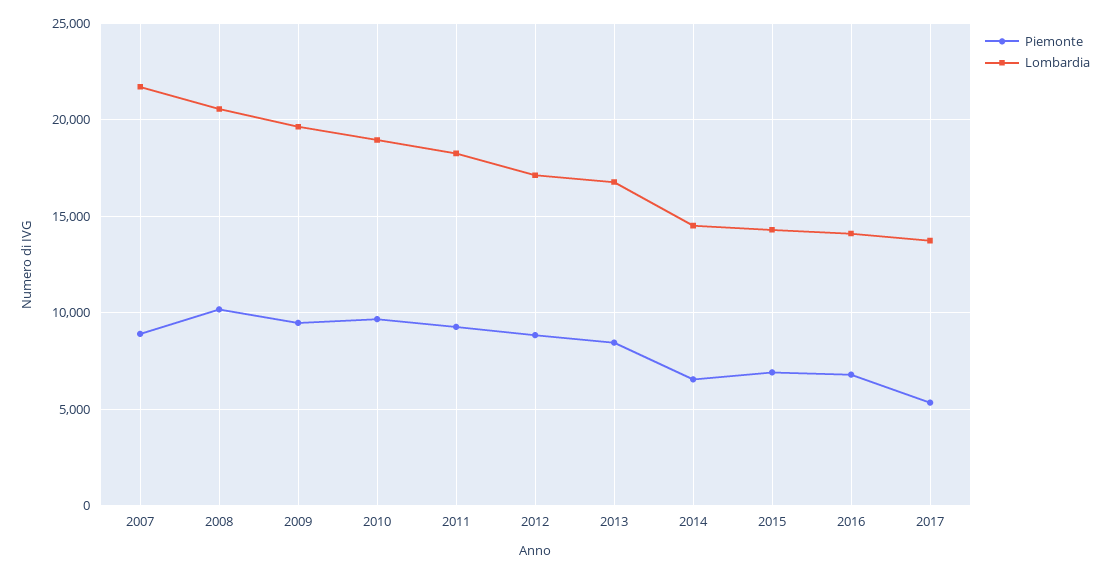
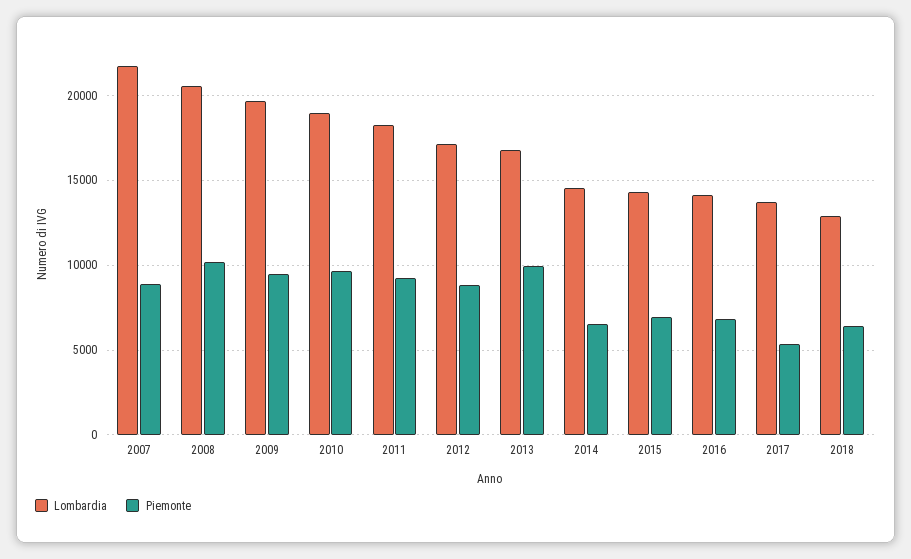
Piemonte, 2013: 8500 -> 10000
Lombardia, 2018: none -> 13000
Piemonte, 2018: none -> 6500

